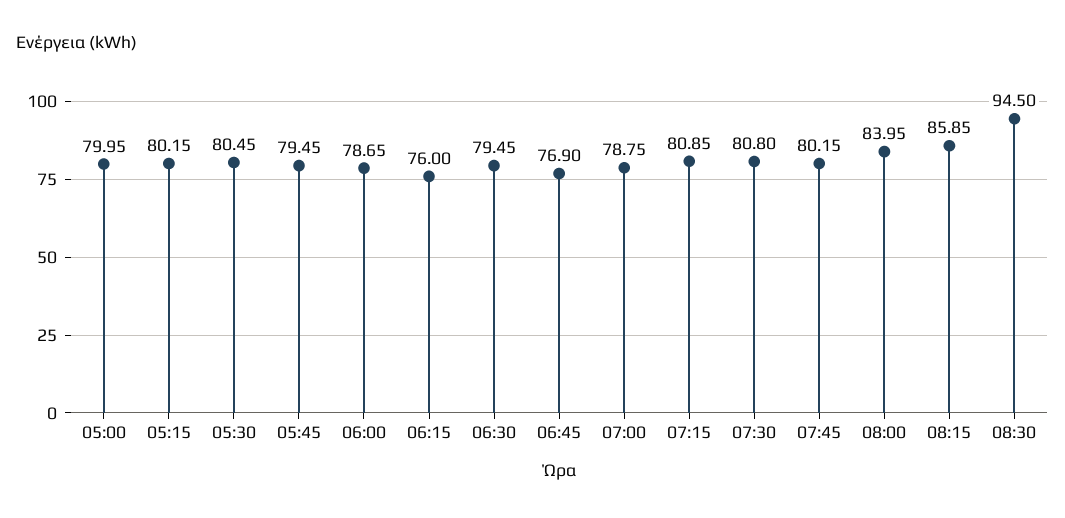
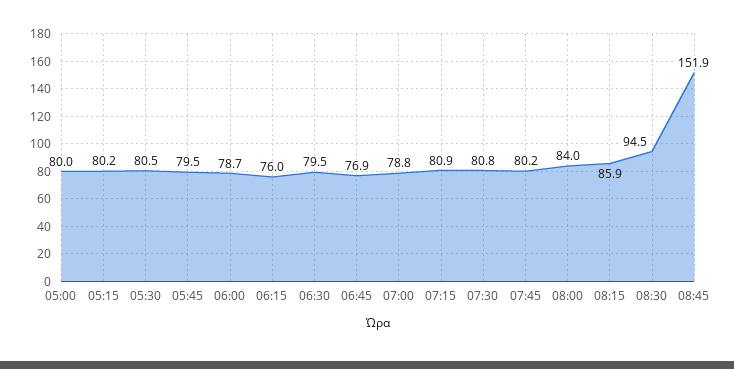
08:45: none -> 151.9

